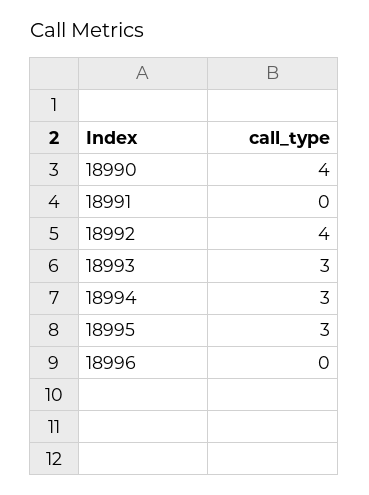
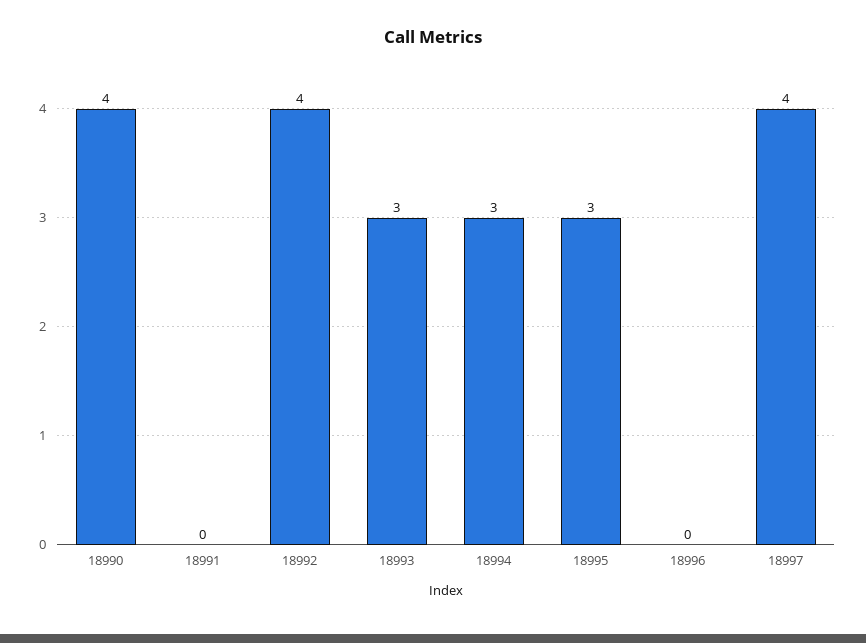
18997: none -> 4

